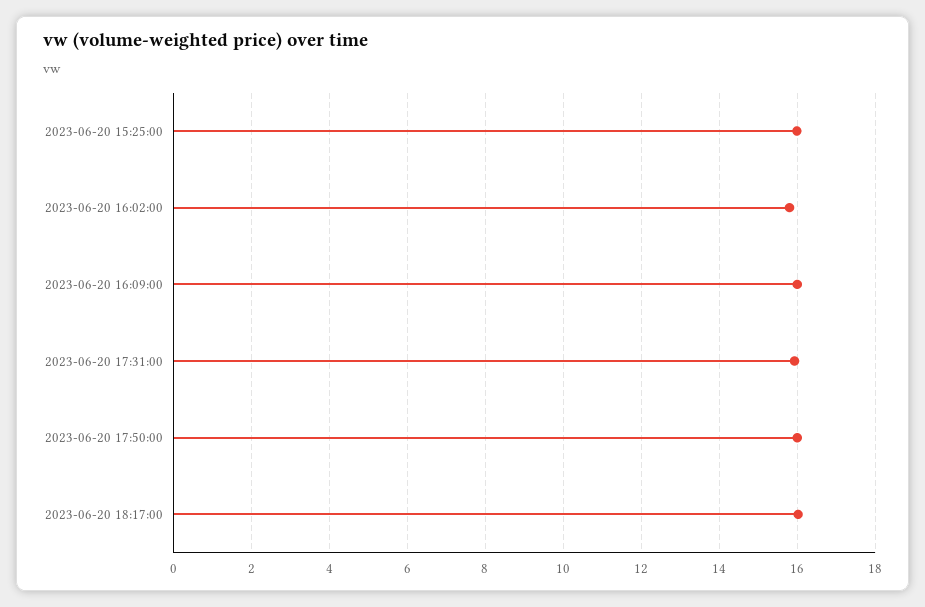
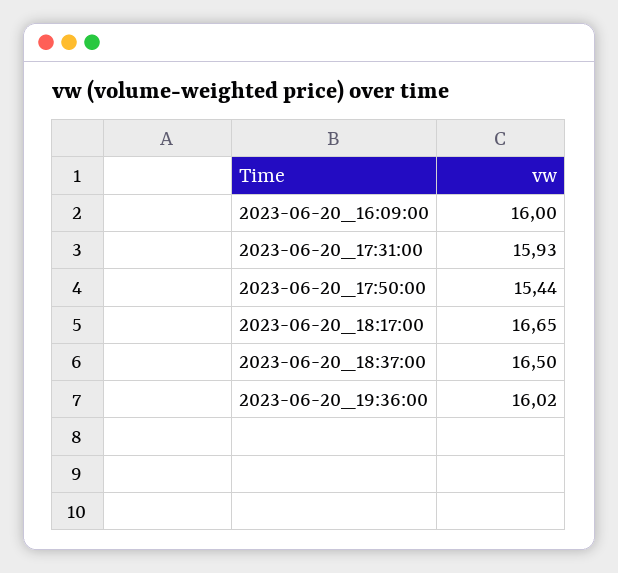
2023-06-20 15:25:00: 16 -> none
2023-06-20 16:02:00: 15.8 -> none
2023-06-20 17:50:00: 16 -> 15.44
2023-06-20 18:17:00: 16 -> 16.65
2023-06-20_18:37:00: none -> 16.5
2023-06-20_19:36:00: none -> 16.02

